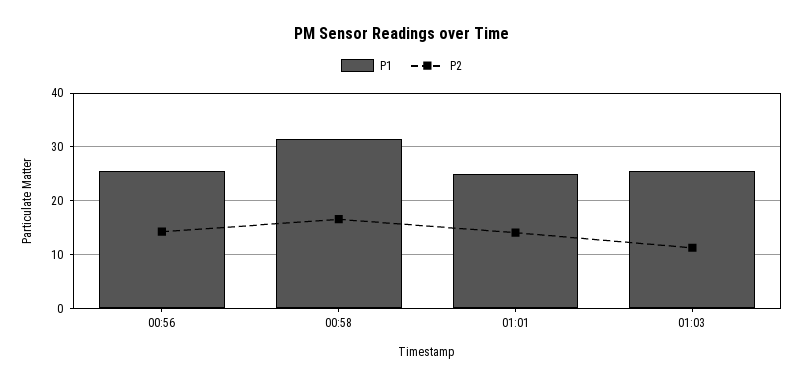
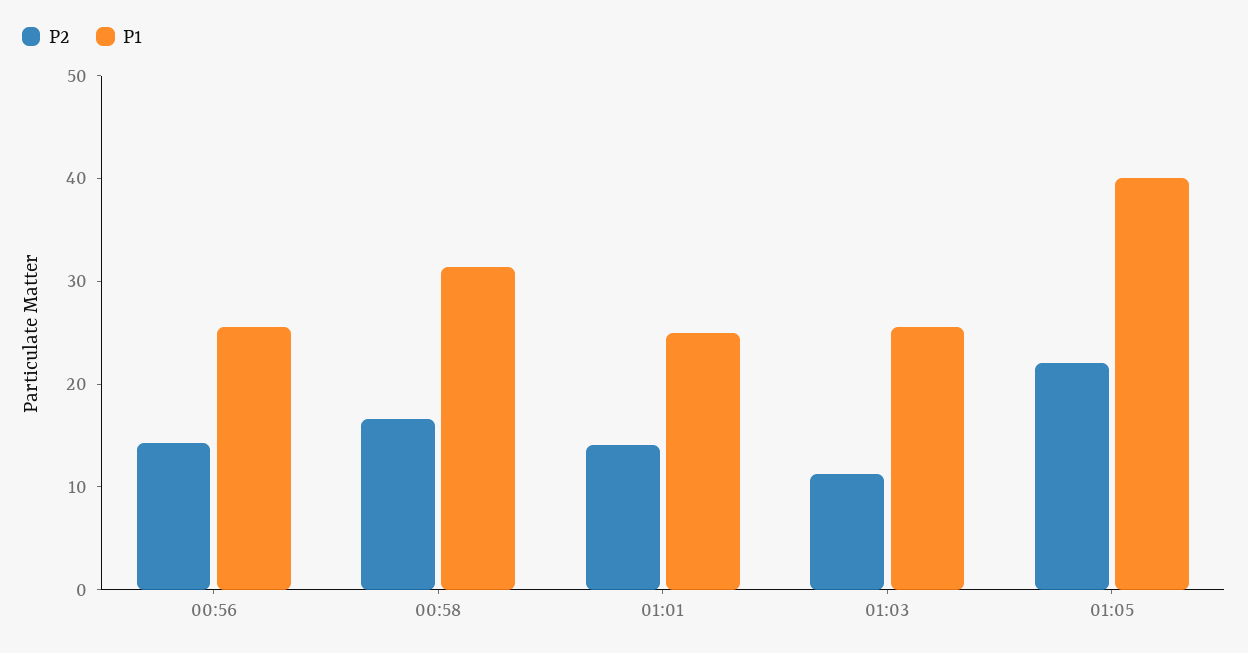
P2, 01:05: none -> 22
P1, 01:05: none -> 40

